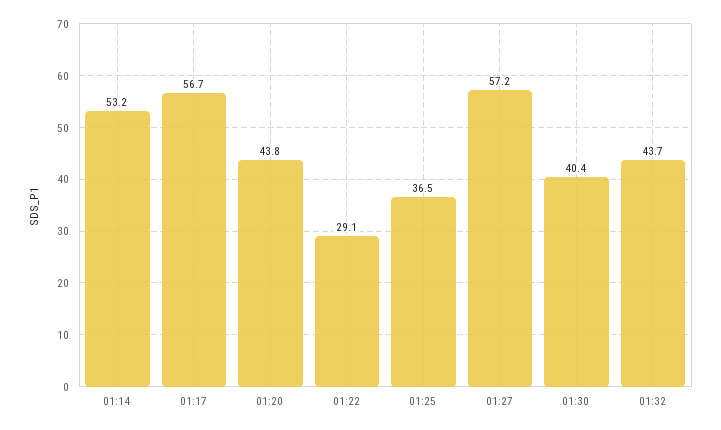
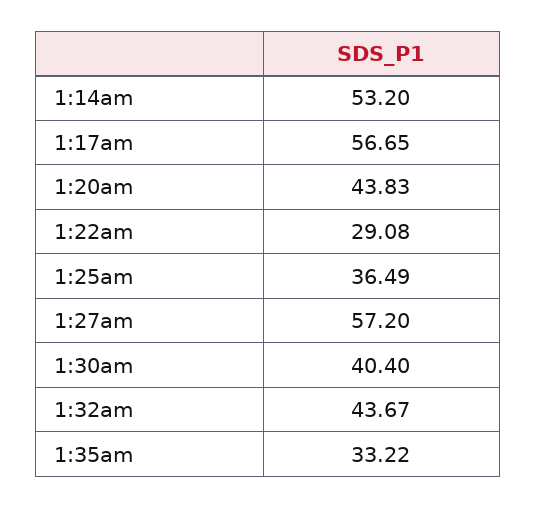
1:35am: none -> 33.22

